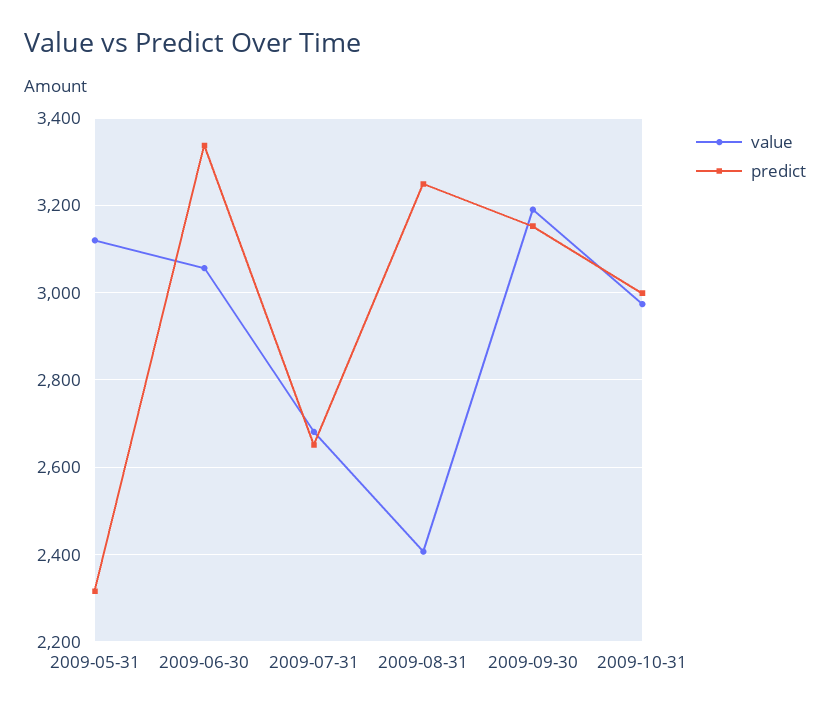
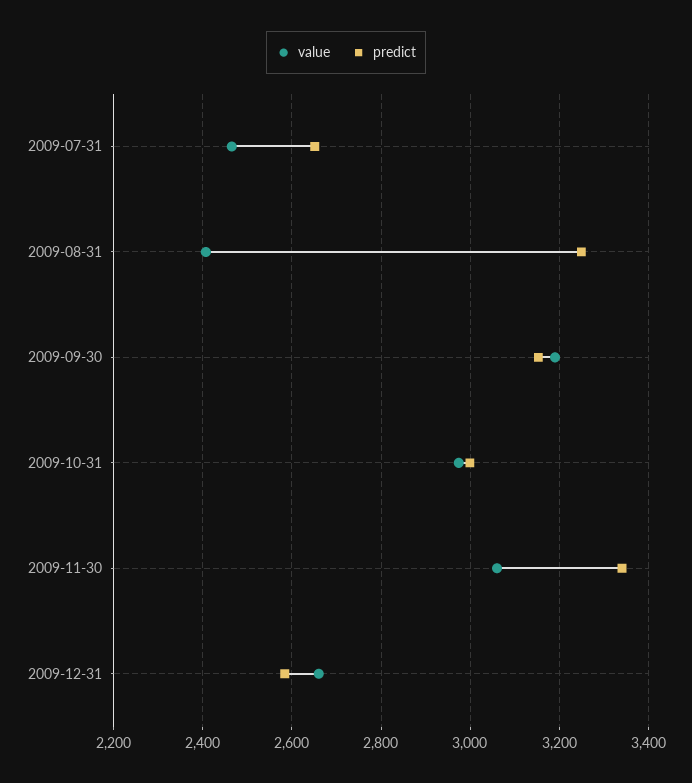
value, 2009-05-31: 3120 -> none
predict, 2009-05-31: 2320 -> none
value, 2009-06-30: 3060 -> none
predict, 2009-06-30: 3340 -> none
value, 2009-07-31: 2680 -> 2460
value, 2009-11-30: none -> 3060
predict, 2009-11-30: none -> 3340
value, 2009-12-31: none -> 2660
predict, 2009-12-31: none -> 2580

